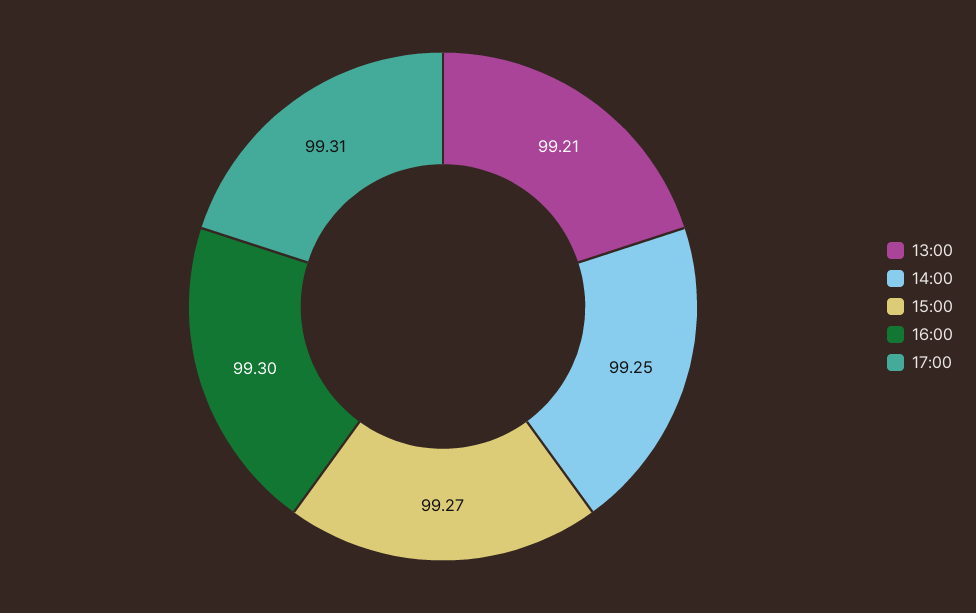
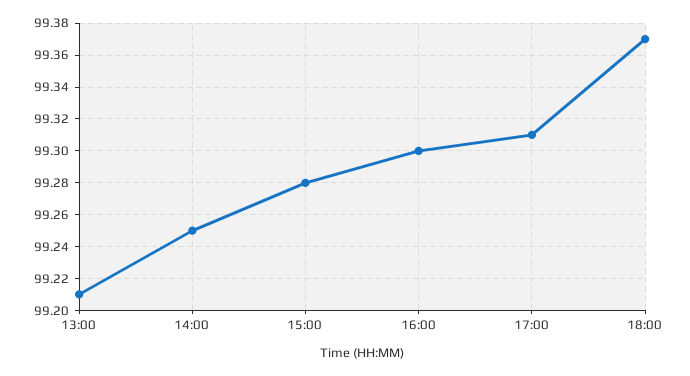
15:00: 99.27 -> 99.28
18:00: none -> 99.37

